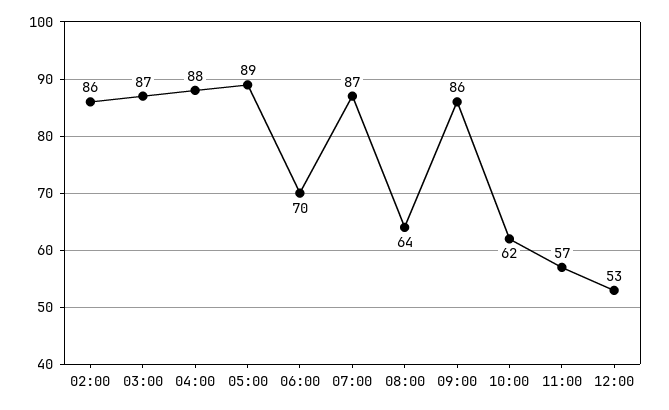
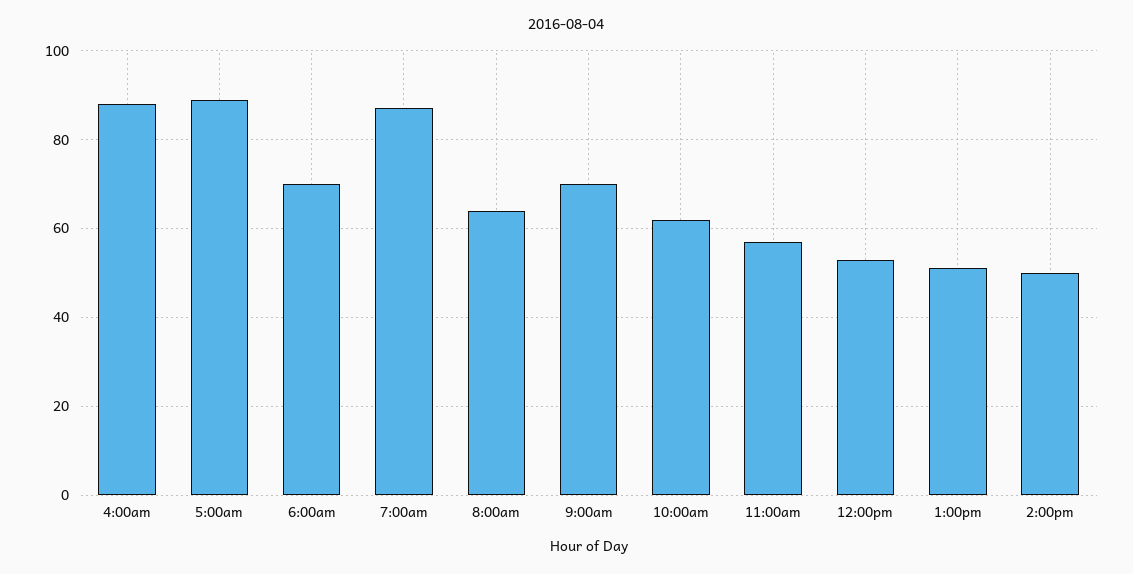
02:00: 86 -> none
03:00: 87 -> none
09:00: 86 -> 70
1:00pm: none -> 50
2:00pm: none -> 50

